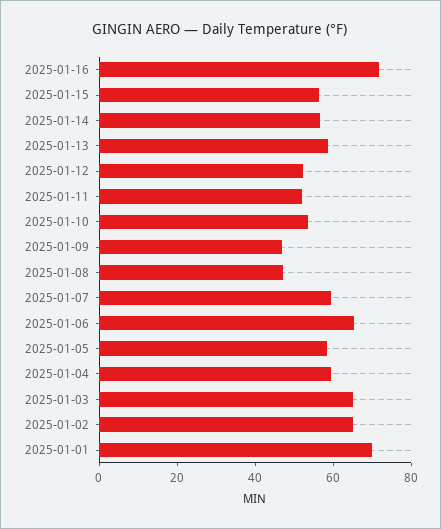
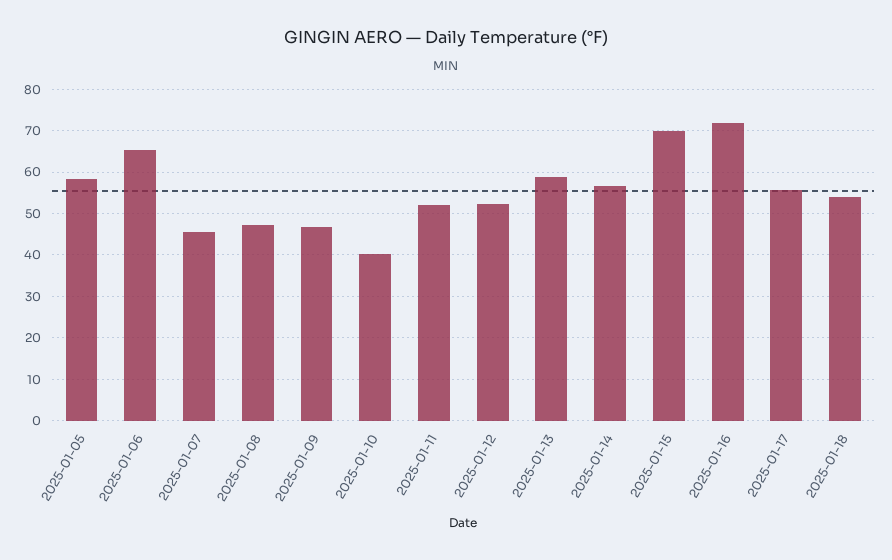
2025-01-15: 55 -> 70
2025-01-10: 55 -> 40
2025-01-07: 60 -> 46
2025-01-04: 60 -> none
2025-01-03: 65 -> none
2025-01-02: 65 -> none
2025-01-01: 70 -> none
2025-01-17: none -> 56
2025-01-18: none -> 54

